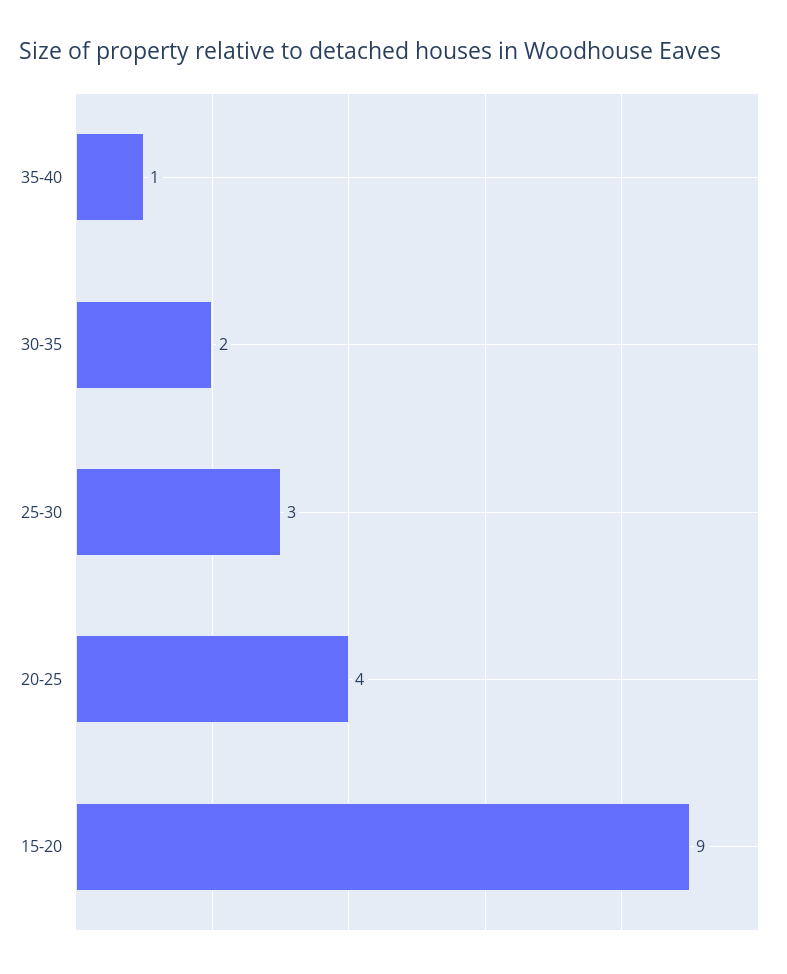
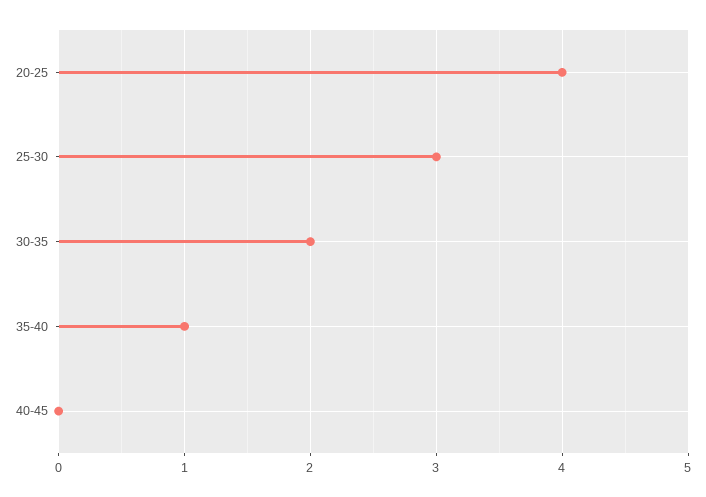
15-20: 9 -> none
40-45: none -> 0

